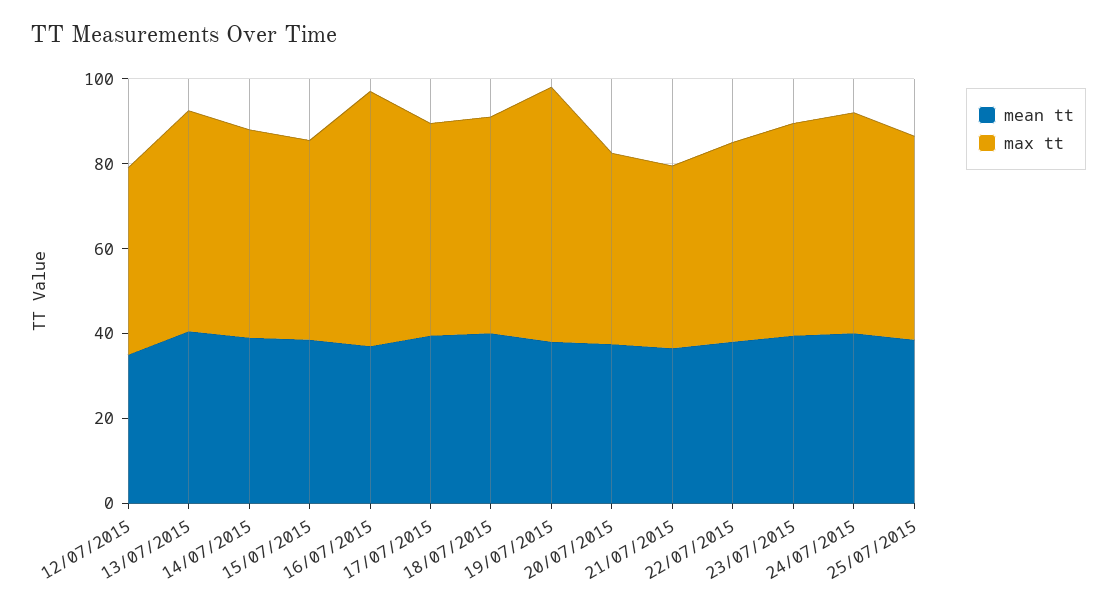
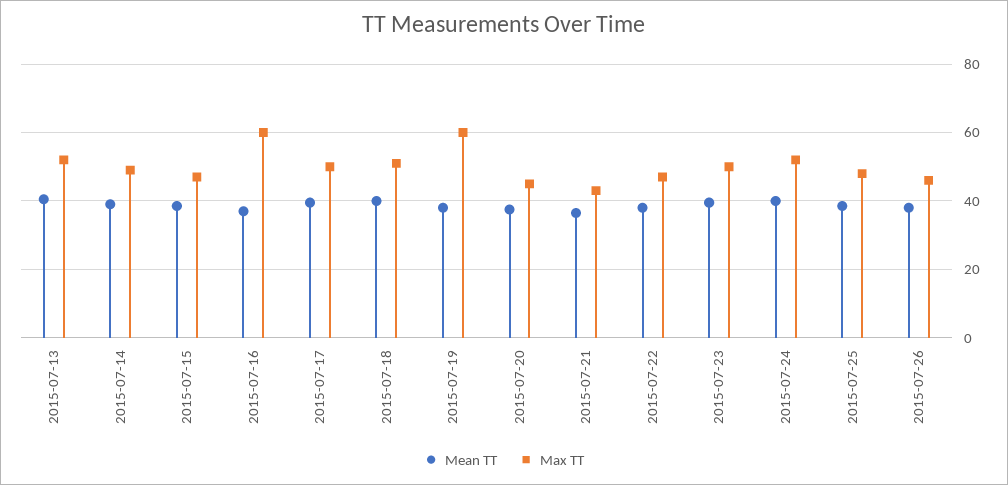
mean tt, 12/07/2015: 35 -> none
max tt, 12/07/2015: 45 -> none
mean tt, 2015-07-26: none -> 38
max tt, 2015-07-26: none -> 46

